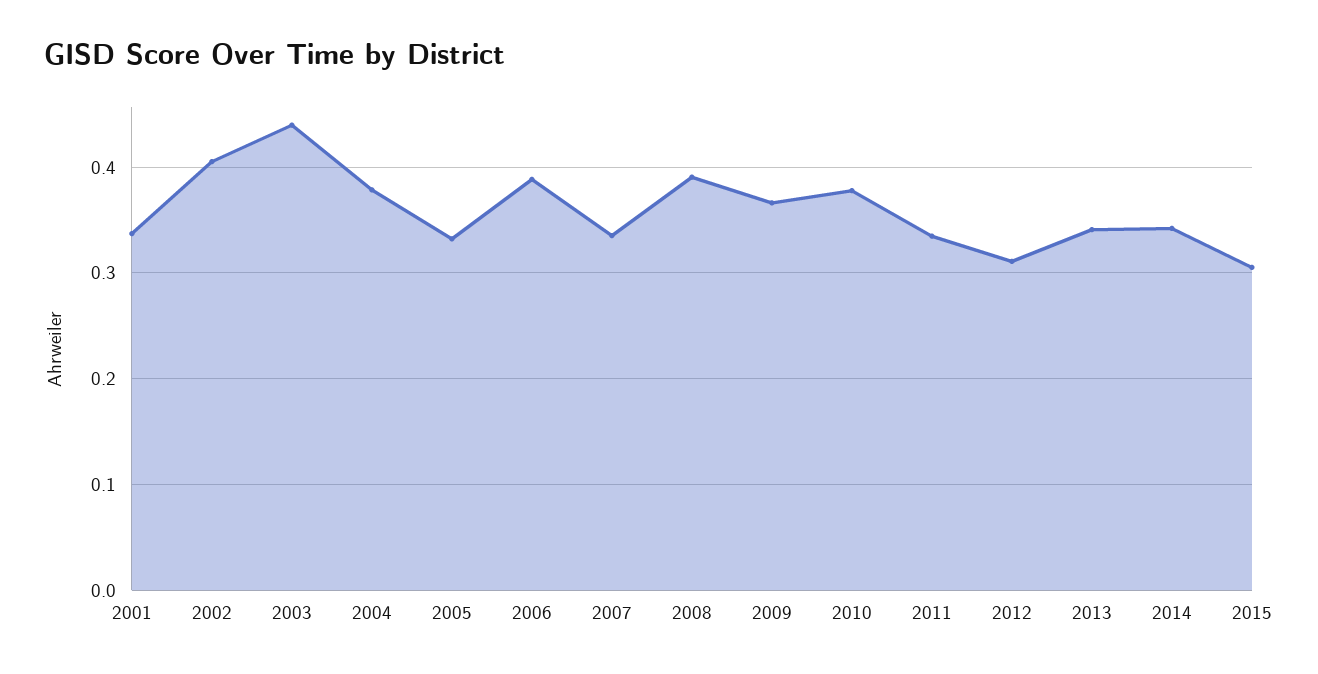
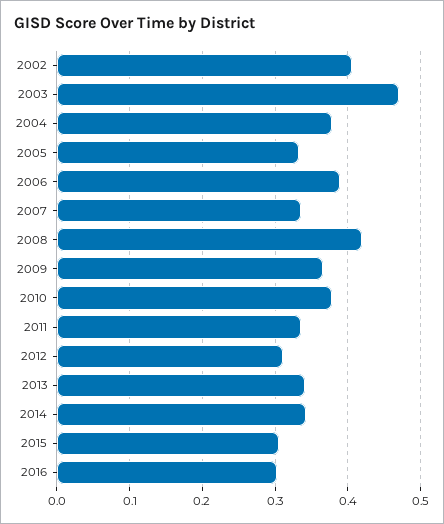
2001: 0.34 -> none
2003: 0.44 -> 0.47
2008: 0.39 -> 0.42
2016: none -> 0.3

